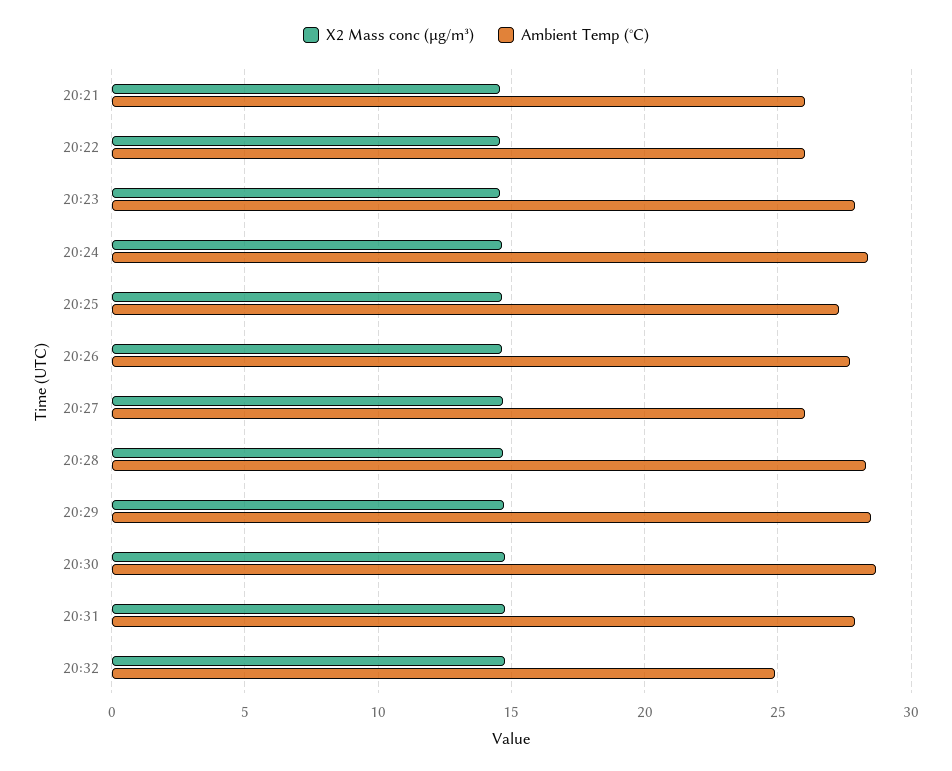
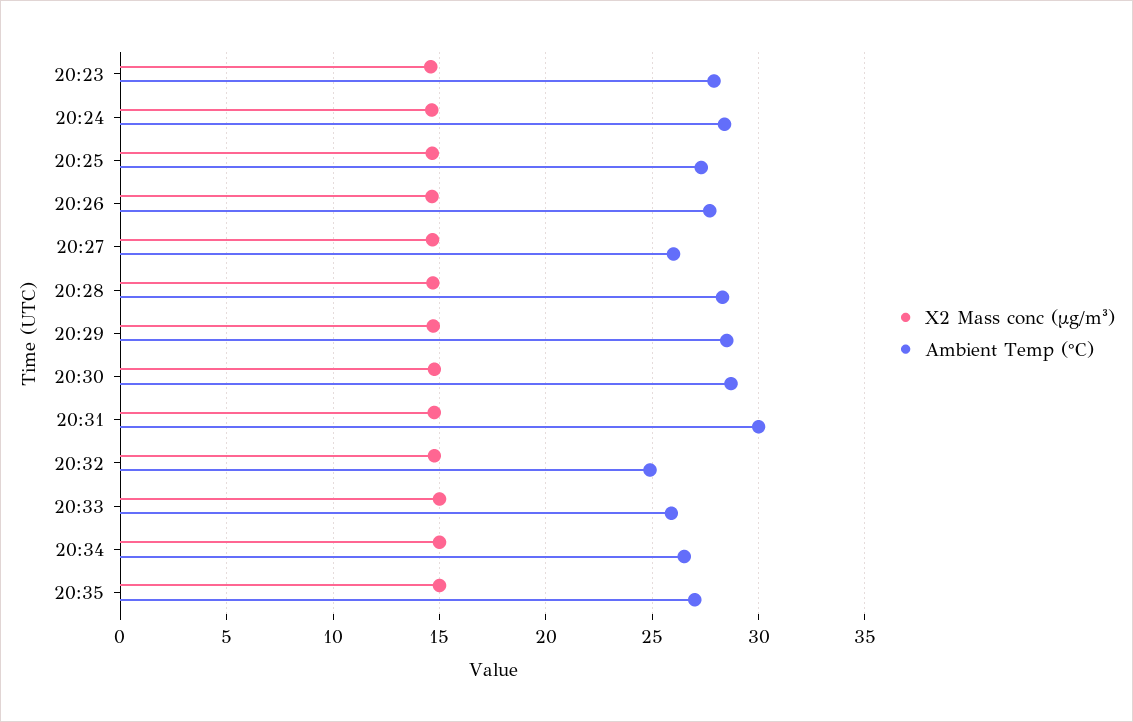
X2 Mass conc (μg/m³), 20:21: 14.5 -> none
Ambient Temp (°C), 20:21: 26 -> none
X2 Mass conc (μg/m³), 20:22: 14.5 -> none
Ambient Temp (°C), 20:22: 26 -> none
Ambient Temp (°C), 20:31: 28 -> 30
X2 Mass conc (μg/m³), 20:33: none -> 15
Ambient Temp (°C), 20:33: none -> 26
X2 Mass conc (μg/m³), 20:34: none -> 15
Ambient Temp (°C), 20:34: none -> 26.5
X2 Mass conc (μg/m³), 20:35: none -> 15
Ambient Temp (°C), 20:35: none -> 27

